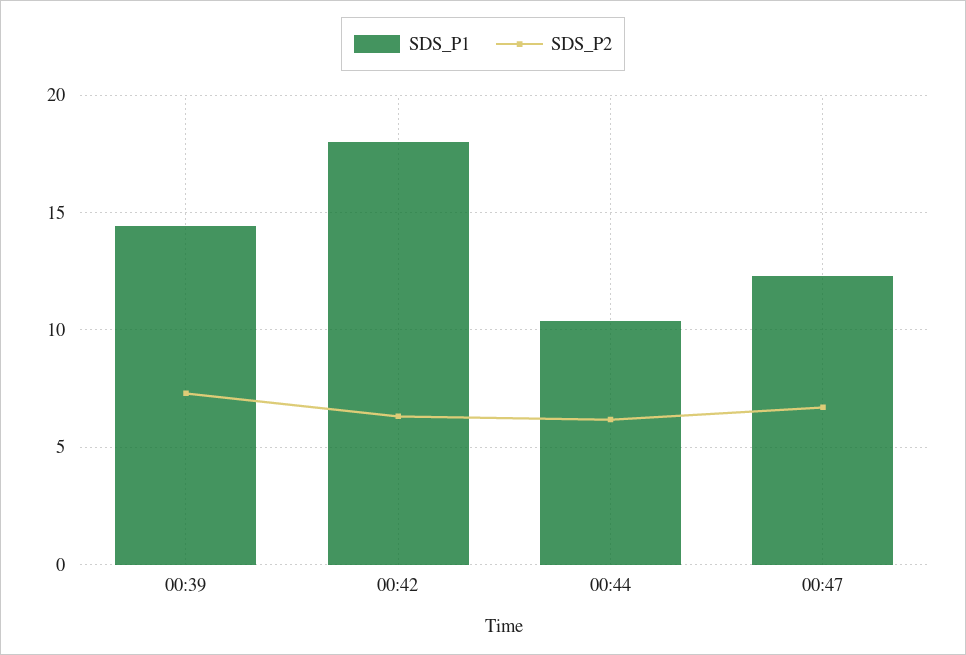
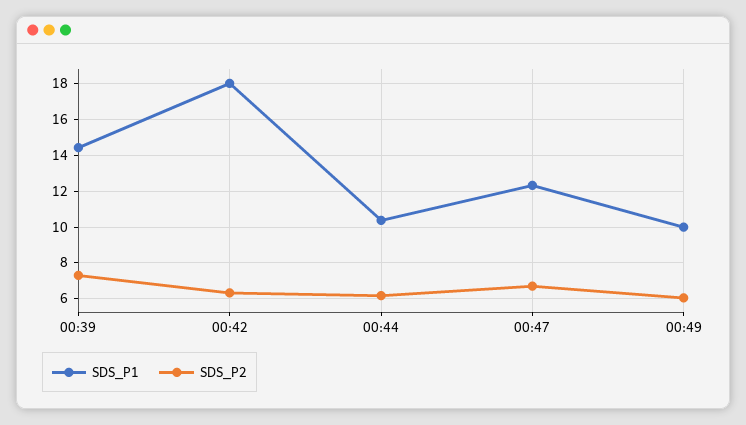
SDS_P1, 00:49: none -> 10
SDS_P2, 00:49: none -> 6

